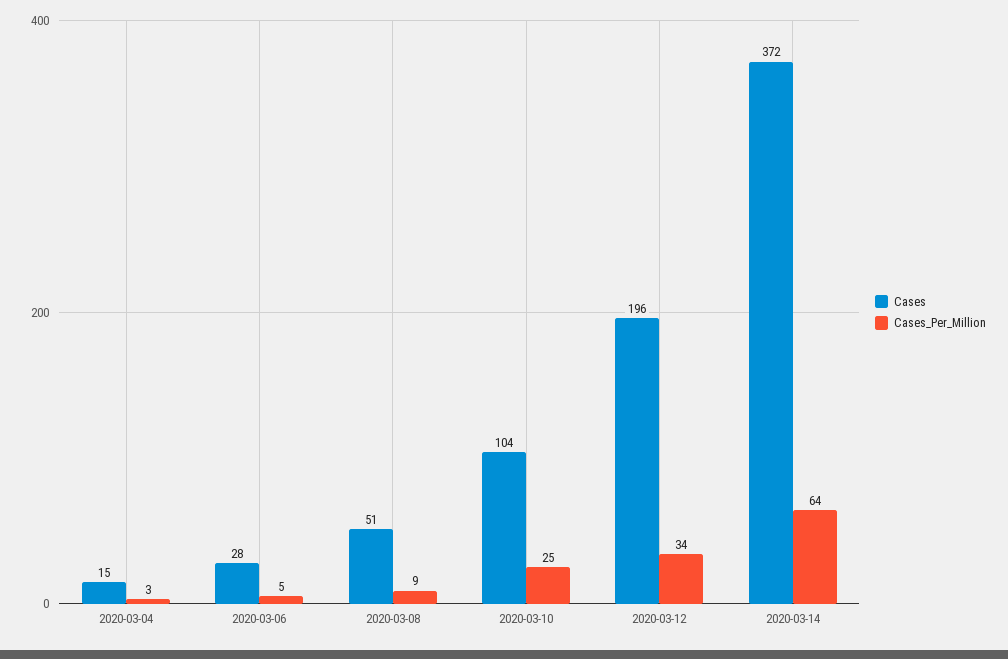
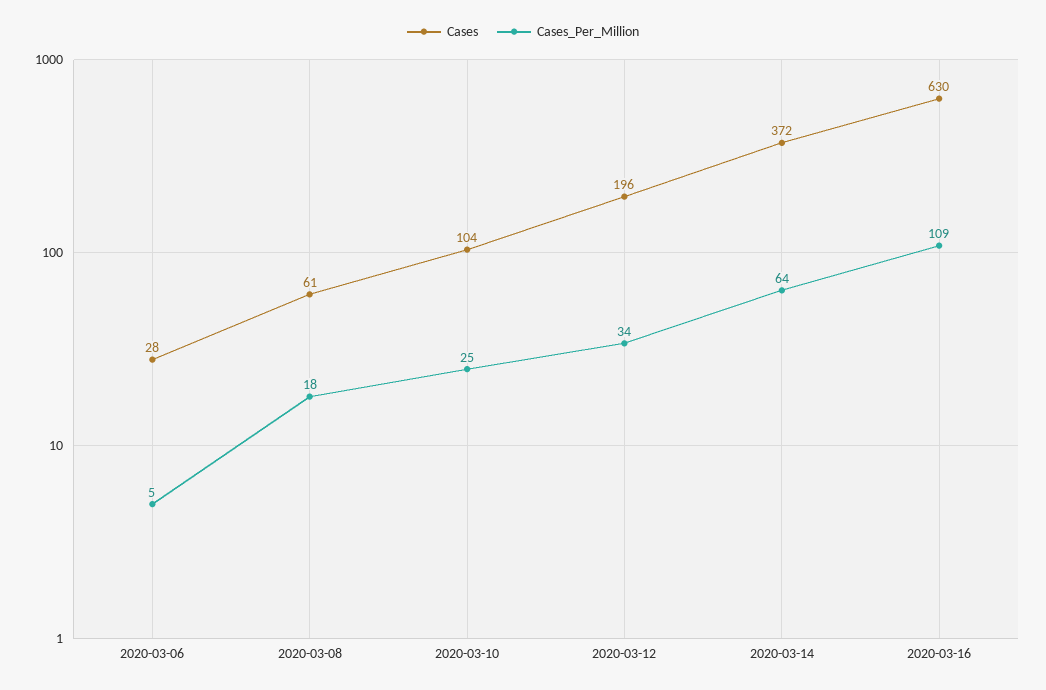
Cases, 2020-03-04: 15 -> none
Cases_Per_Million, 2020-03-04: 3 -> none
Cases, 2020-03-08: 51 -> 61
Cases_Per_Million, 2020-03-08: 9 -> 18
Cases, 2020-03-16: none -> 630
Cases_Per_Million, 2020-03-16: none -> 109

